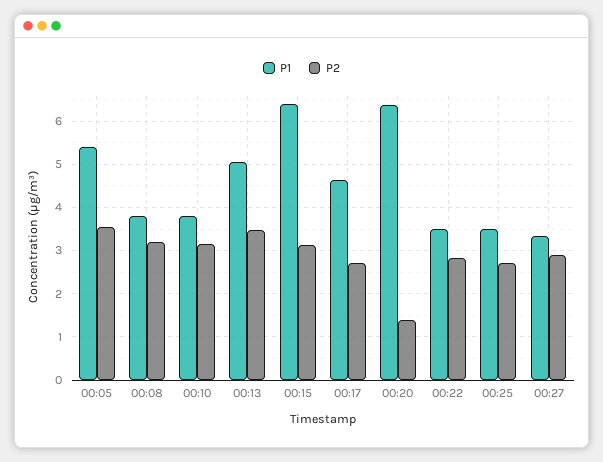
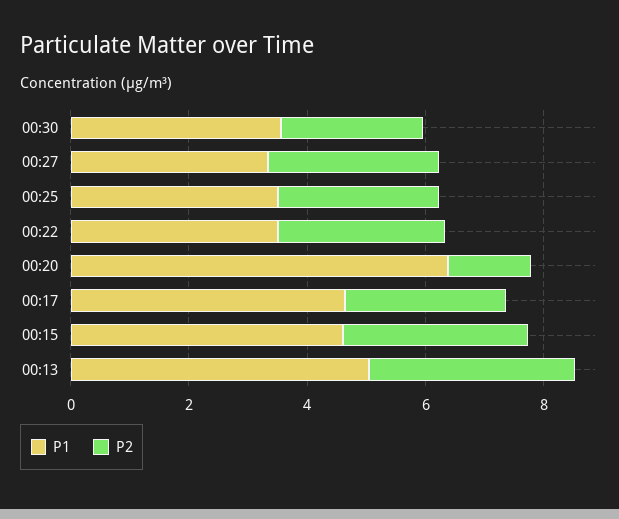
P1, 00:05: 5.4 -> none
P2, 00:05: 3.6 -> none
P1, 00:08: 3.8 -> none
P2, 00:08: 3.2 -> none
P1, 00:10: 3.8 -> none
P2, 00:10: 3.2 -> none
P1, 00:15: 6.4 -> 4.5
P1, 00:30: none -> 3.5
P2, 00:30: none -> 2.5

